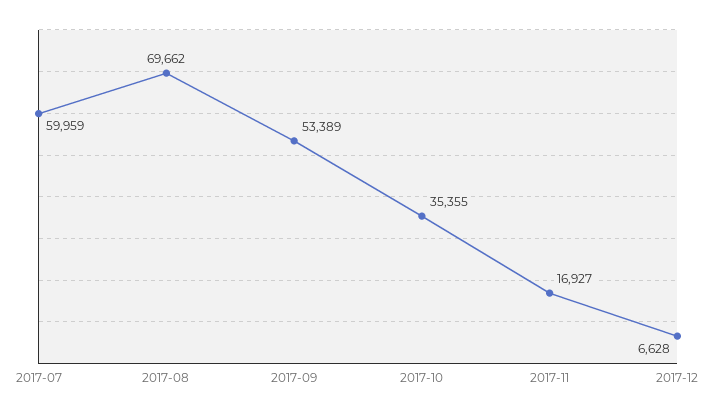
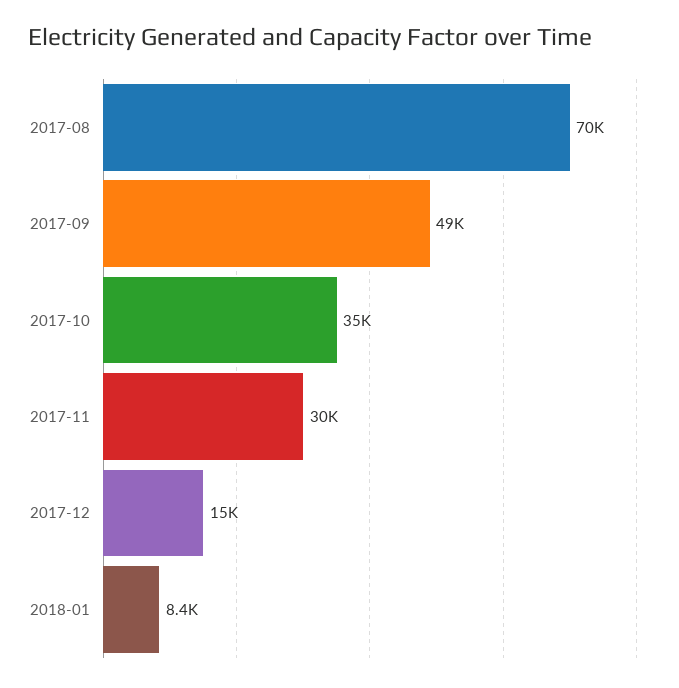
2017-07: 59959 -> none
2017-09: 53389 -> 49000
2017-11: 16927 -> 30000
2017-12: 6628 -> 15000
2018-01: none -> 8400

